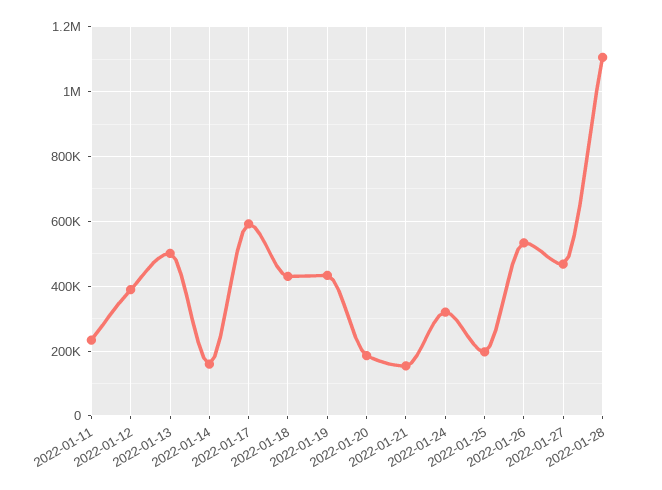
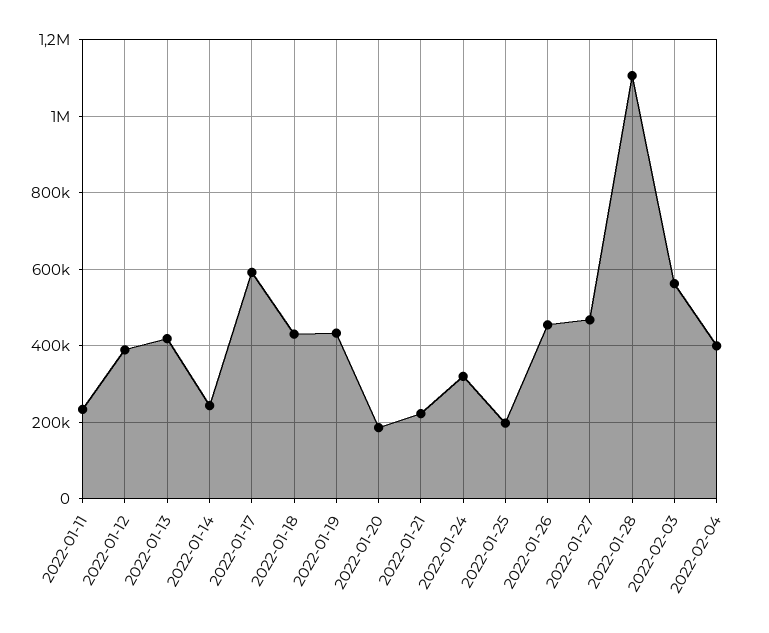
2022-01-13: 500000 -> 420000
2022-01-14: 160000 -> 240000
2022-01-21: 160000 -> 220000
2022-01-26: 540000 -> 460000
2022-02-03: none -> 560000
2022-02-04: none -> 400000

